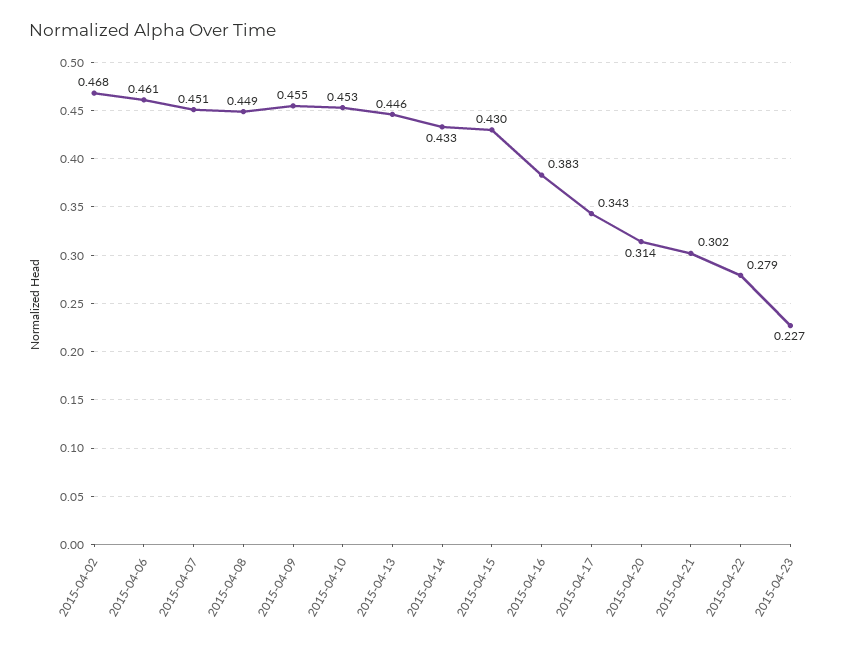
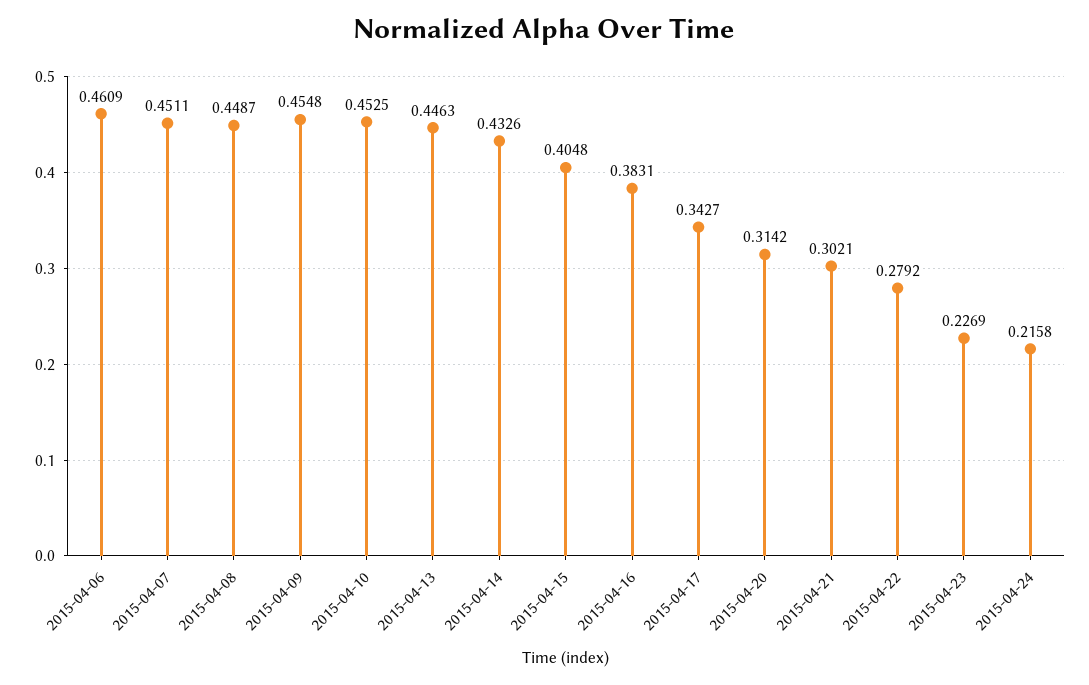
2015-04-02: 0.468 -> none
2015-04-15: 0.43 -> 0.4048
2015-04-24: none -> 0.2158

